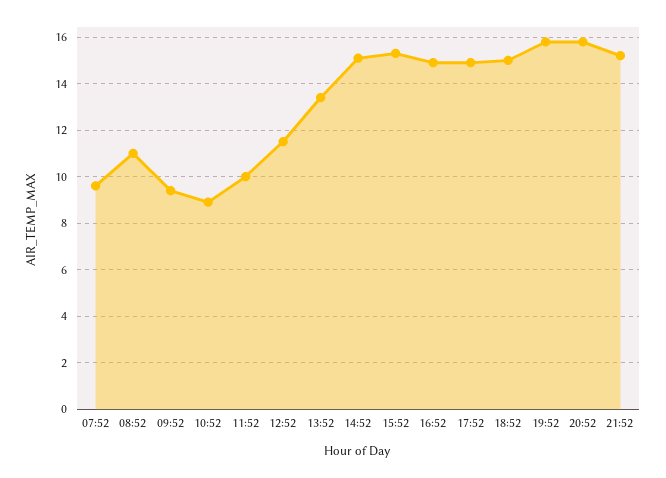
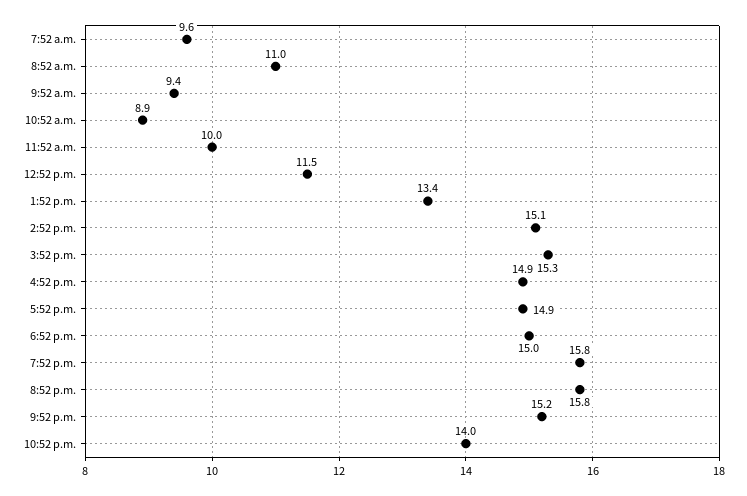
10:52 p.m.: none -> 14

